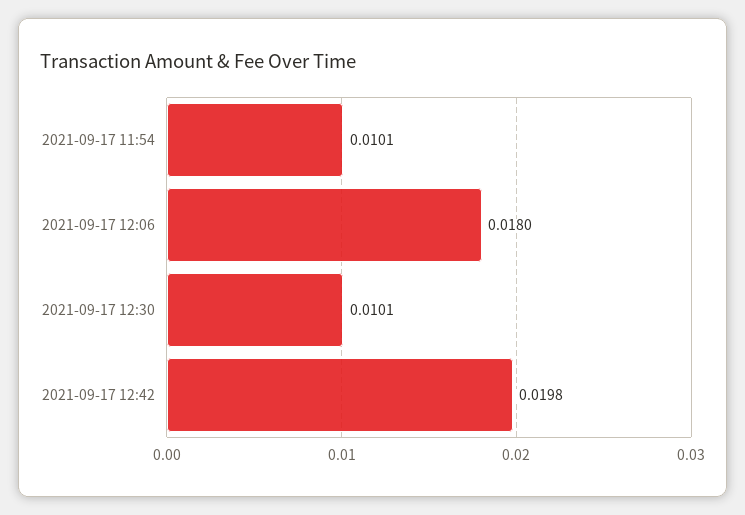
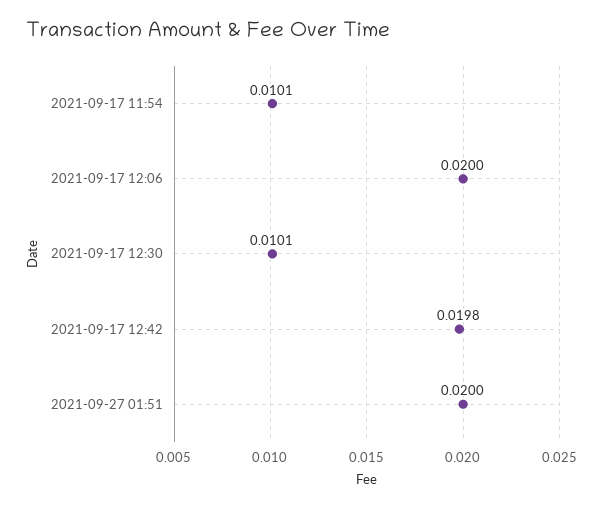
2021-09-17 12:06: 0.018 -> 0.02
2021-09-27 01:51: none -> 0.02

